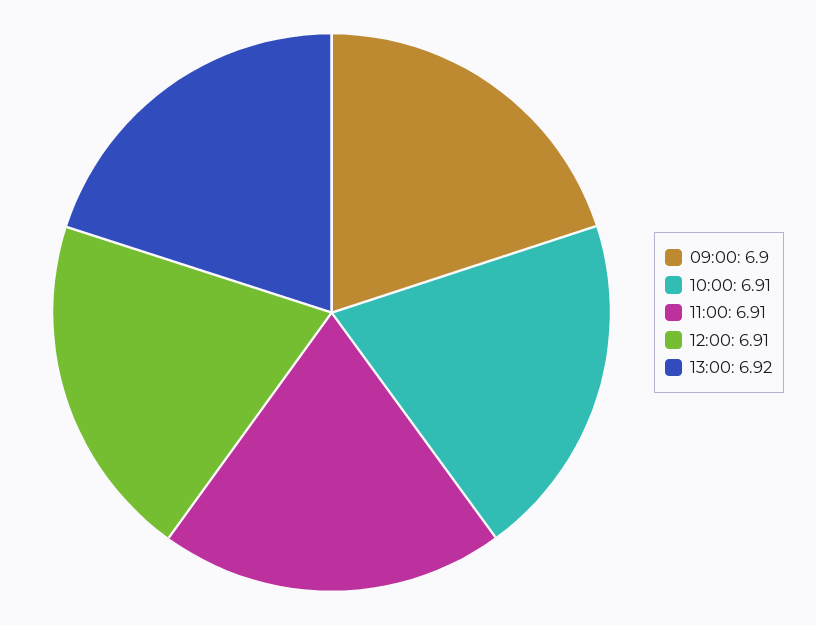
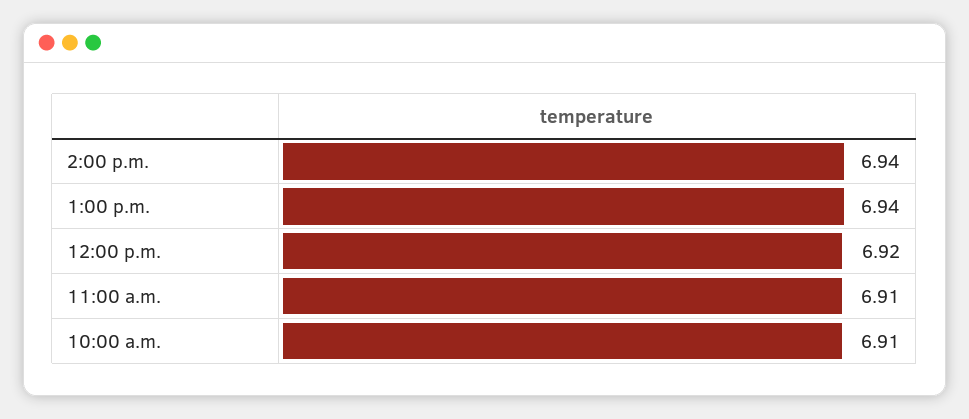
09:00: 6.9 -> none
12:00: 6.91 -> 6.92
13:00: 6.92 -> 6.94
2:00 p.m.: none -> 6.94

